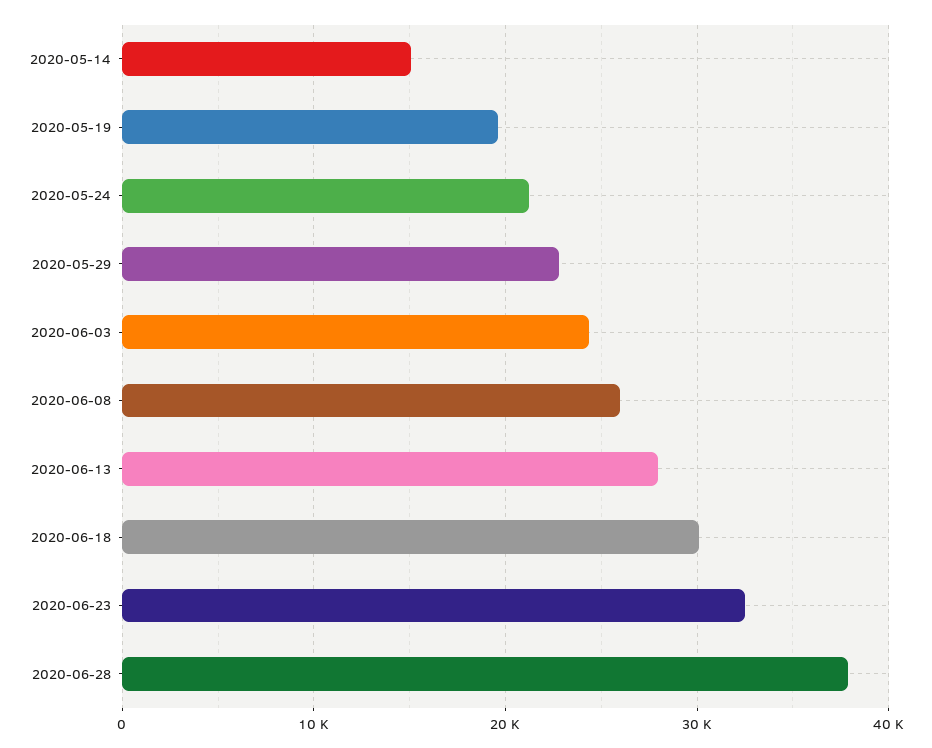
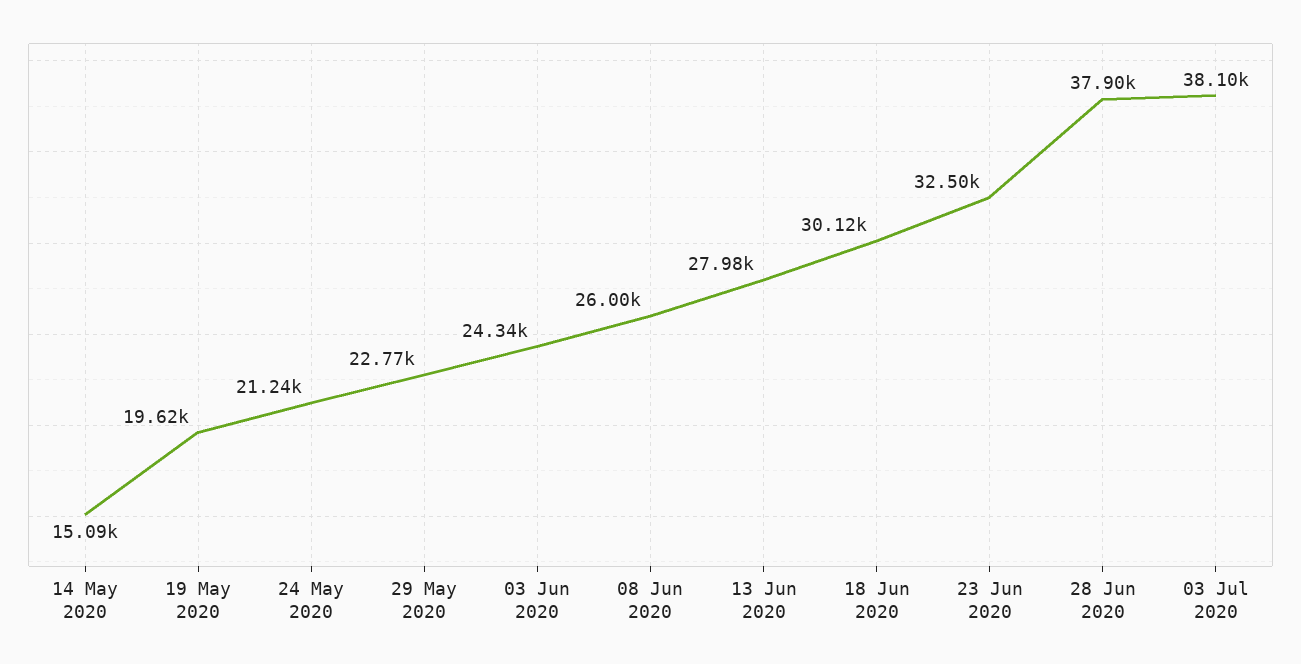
03 Jul 2020: none -> 38100

